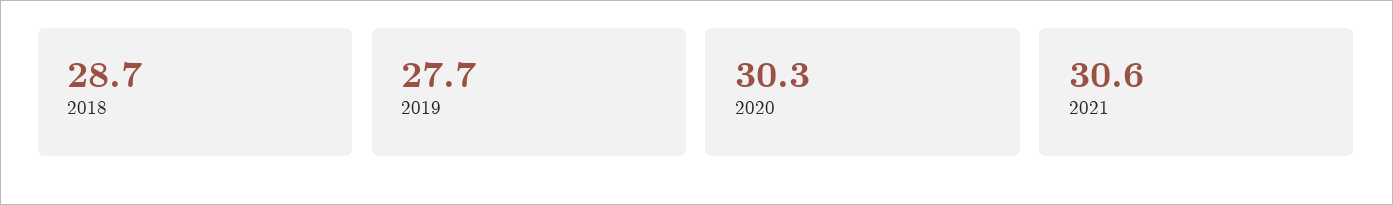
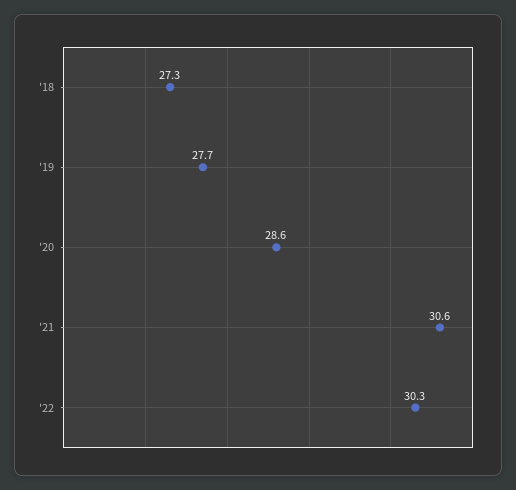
2018: 28.7 -> 27.3
2020: 30.3 -> 28.6
'22: none -> 30.3

